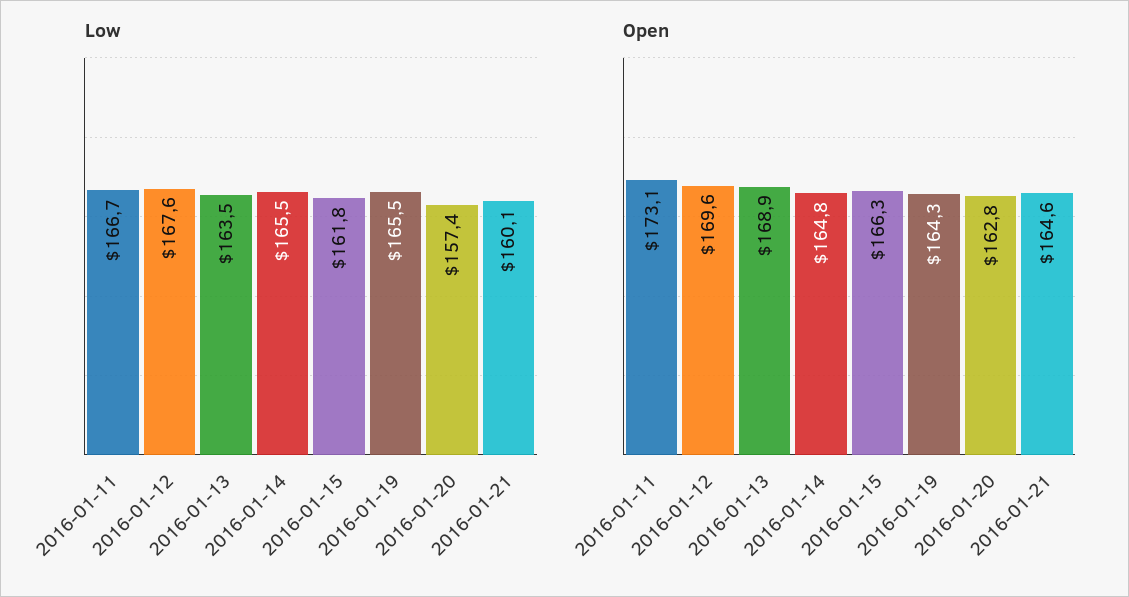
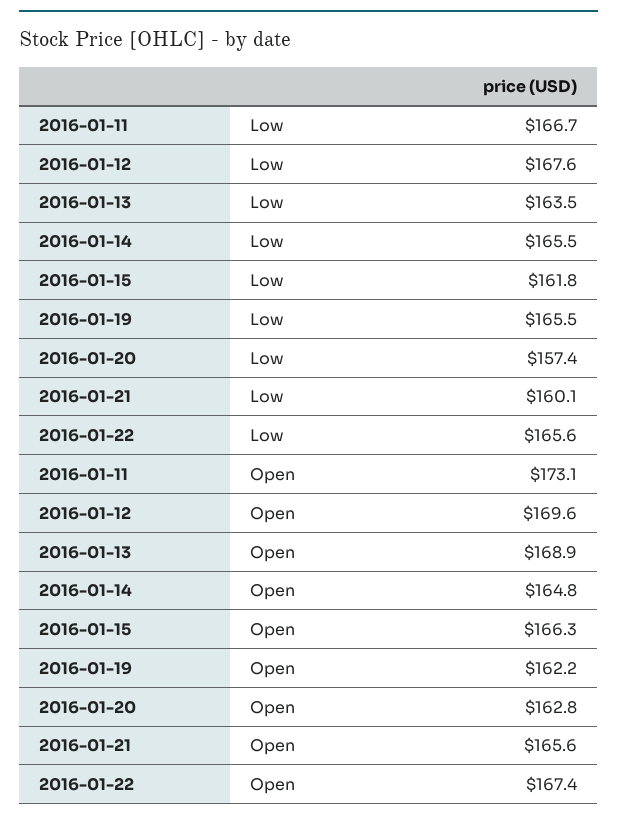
Open, 2016-01-19: 164.3 -> 162.2
Open, 2016-01-21: 164.6 -> 165.6
Low, 2016-01-22: none -> 165.6
Open, 2016-01-22: none -> 167.4

